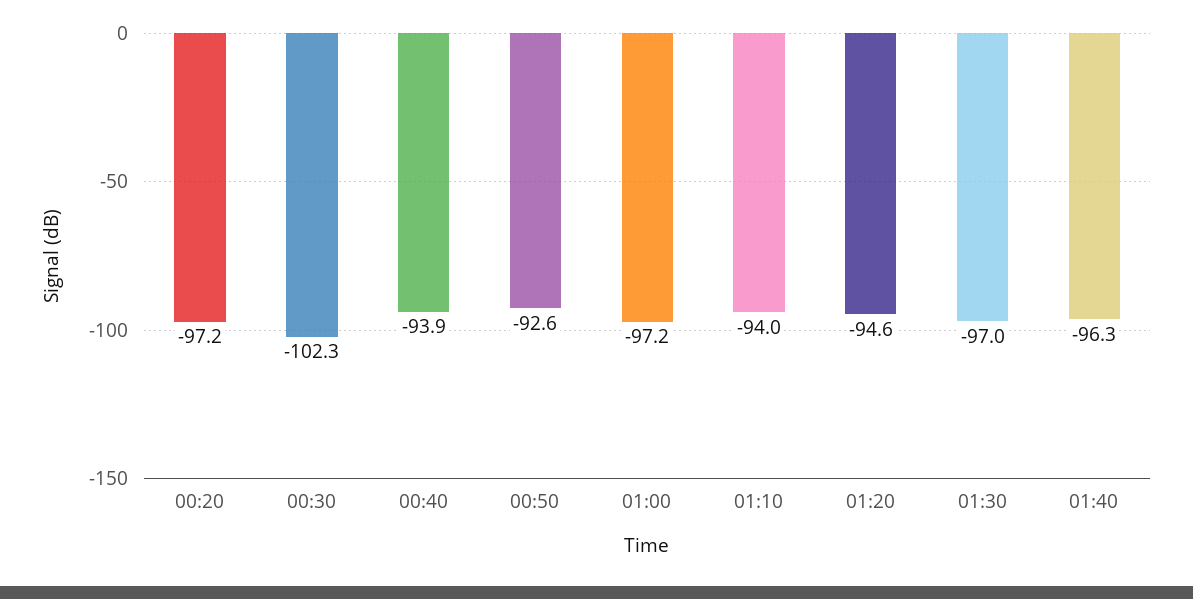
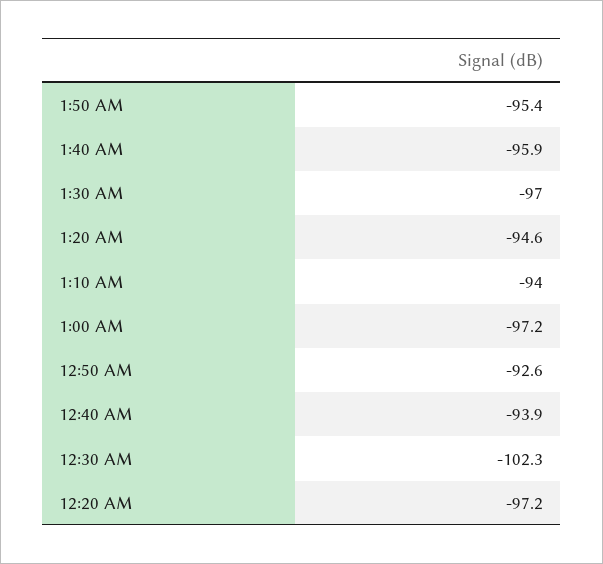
01:40: -96.3 -> -95.9
1:50 AM: none -> -95.4

